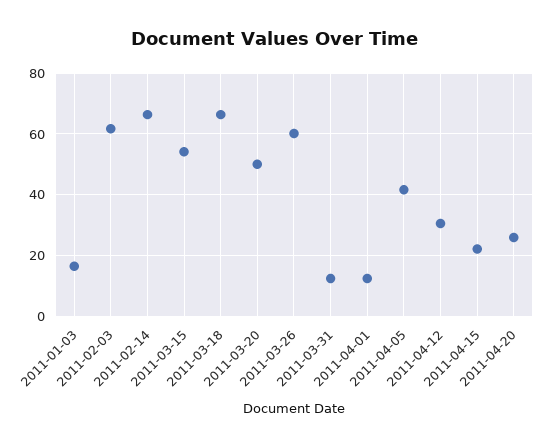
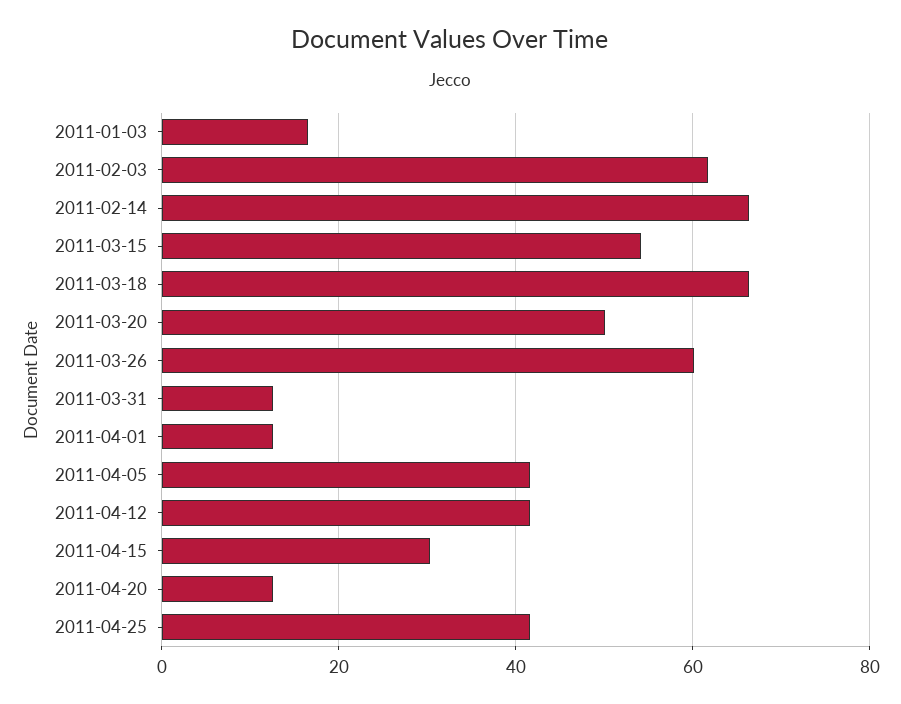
2011-04-12: 30 -> 42
2011-04-15: 22 -> 30
2011-04-20: 26 -> 12
2011-04-25: none -> 42

